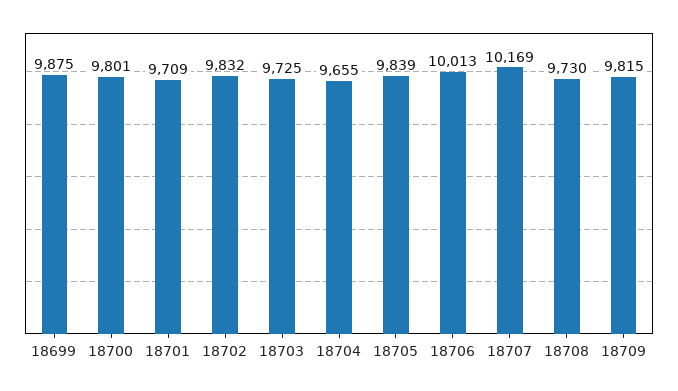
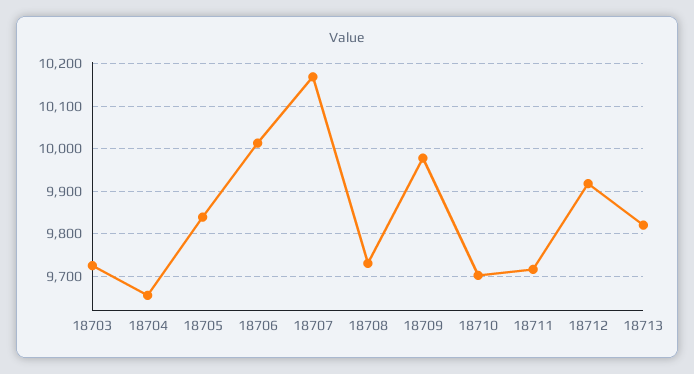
18699: 9875 -> none
18700: 9801 -> none
18701: 9709 -> none
18702: 9832 -> none
18709: 9815 -> 9980
18710: none -> 9700
18711: none -> 9720
18712: none -> 9920
18713: none -> 9820

